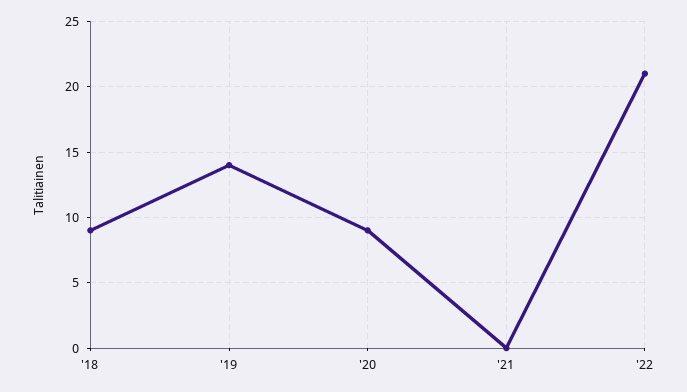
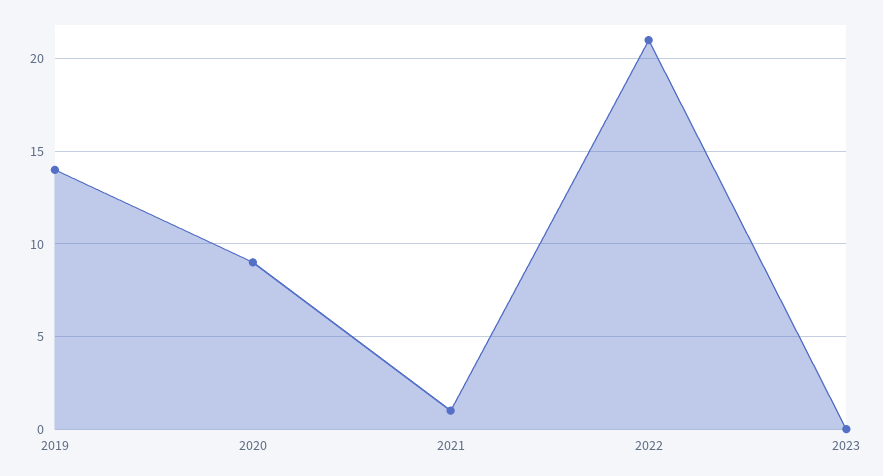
'18: 9 -> none
'21: 0 -> 1
2023: none -> 0

